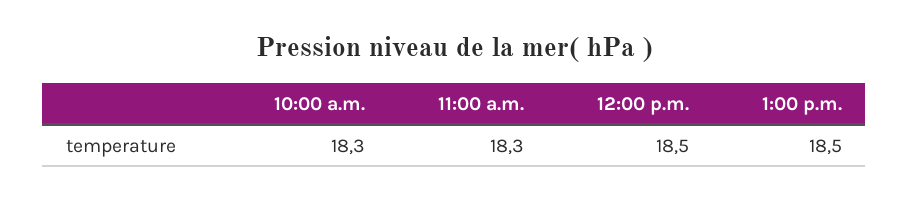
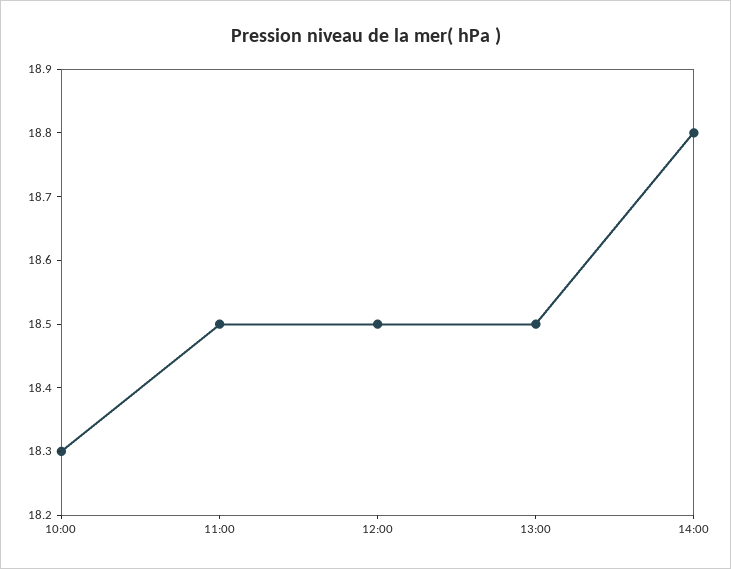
11:00 a.m.: 18.3 -> 18.5
14:00: none -> 18.8

